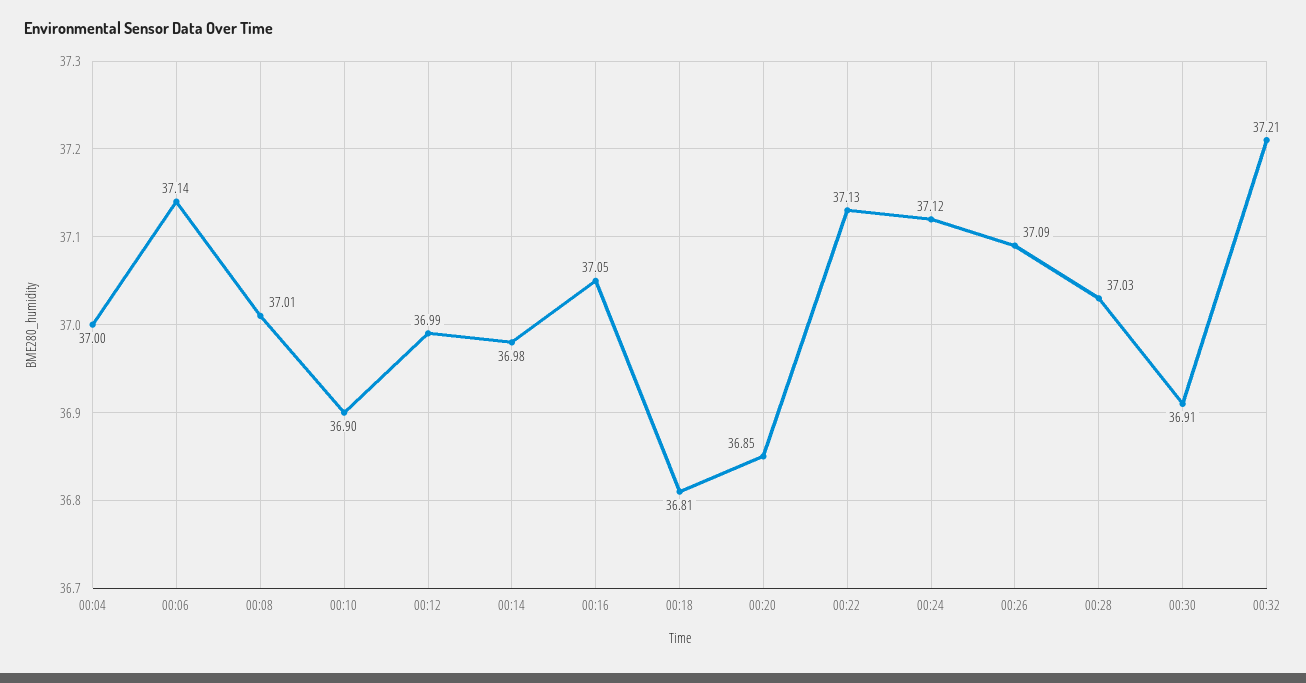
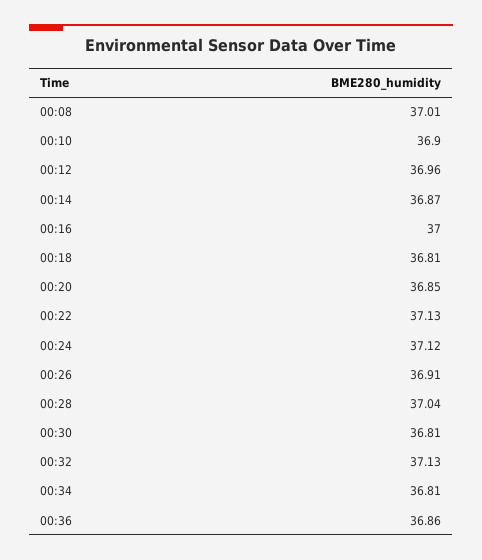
00:04: 37 -> none
00:06: 37.14 -> none
00:12: 36.99 -> 36.96
00:14: 36.98 -> 36.87
00:16: 37.05 -> 37
00:26: 37.09 -> 36.91
00:28: 37.03 -> 37.04
00:30: 36.91 -> 36.81
00:32: 37.21 -> 37.13
00:34: none -> 36.81
00:36: none -> 36.86

